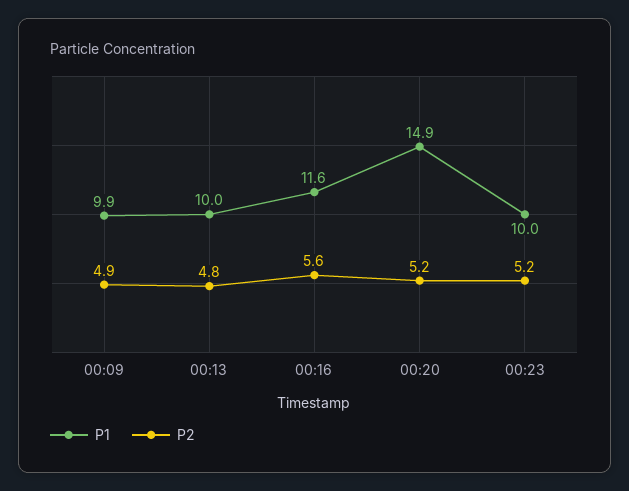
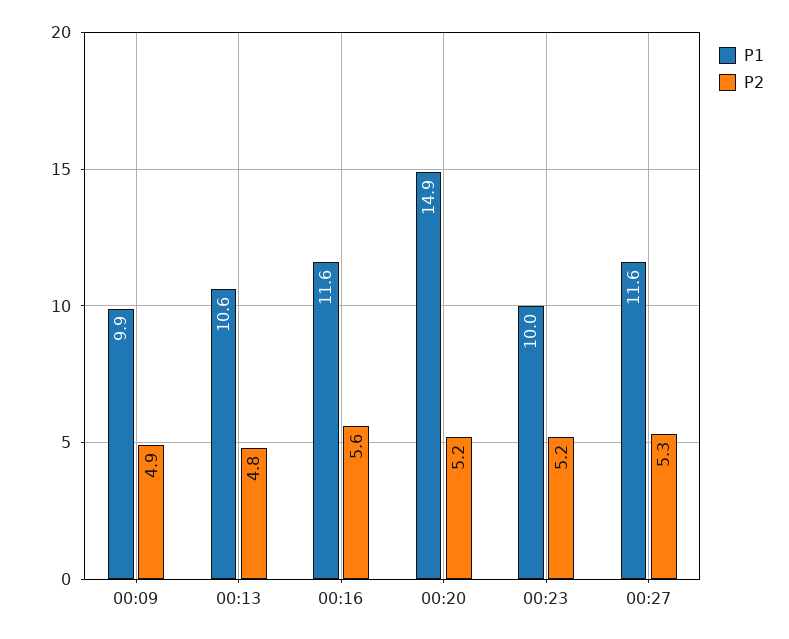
P1, 00:13: 10 -> 10.6
P1, 00:27: none -> 11.6
P2, 00:27: none -> 5.3

